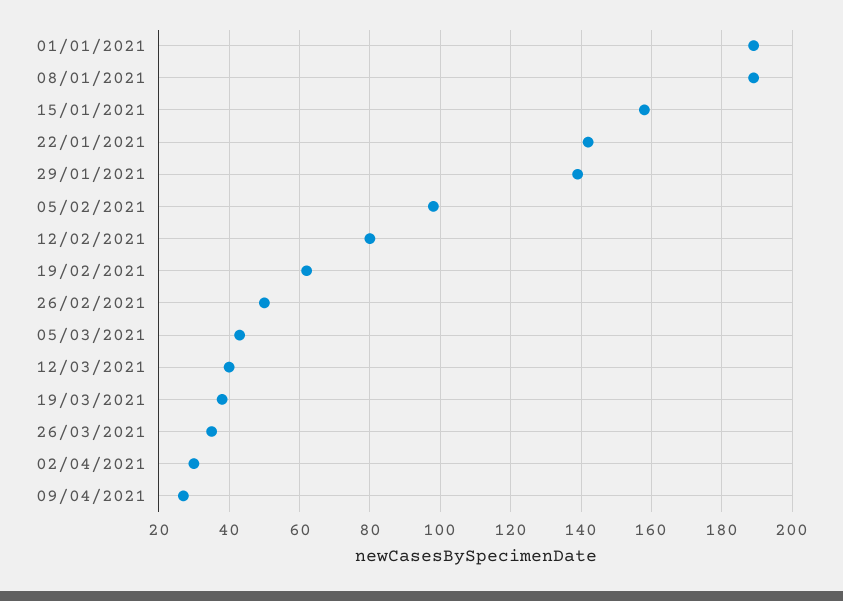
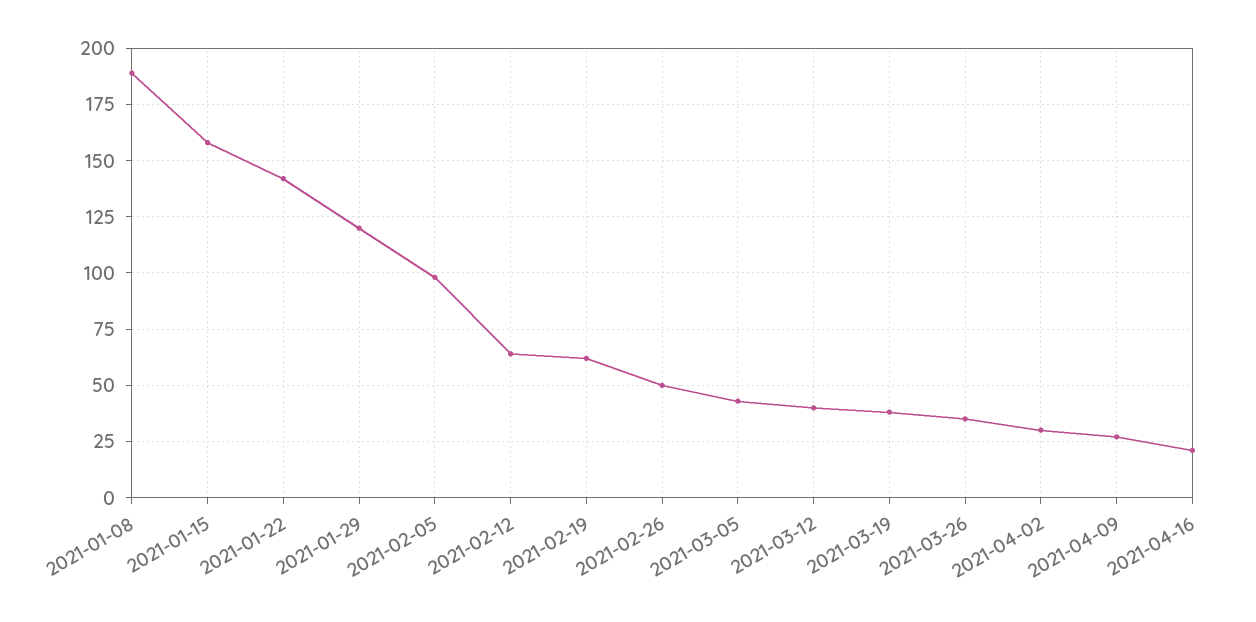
01/01/2021: 190 -> none
29/01/2021: 140 -> 120
12/02/2021: 80 -> 65
2021-04-16: none -> 20

